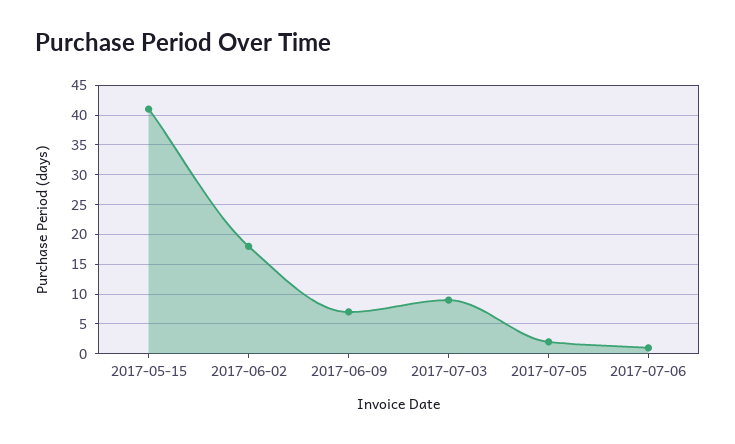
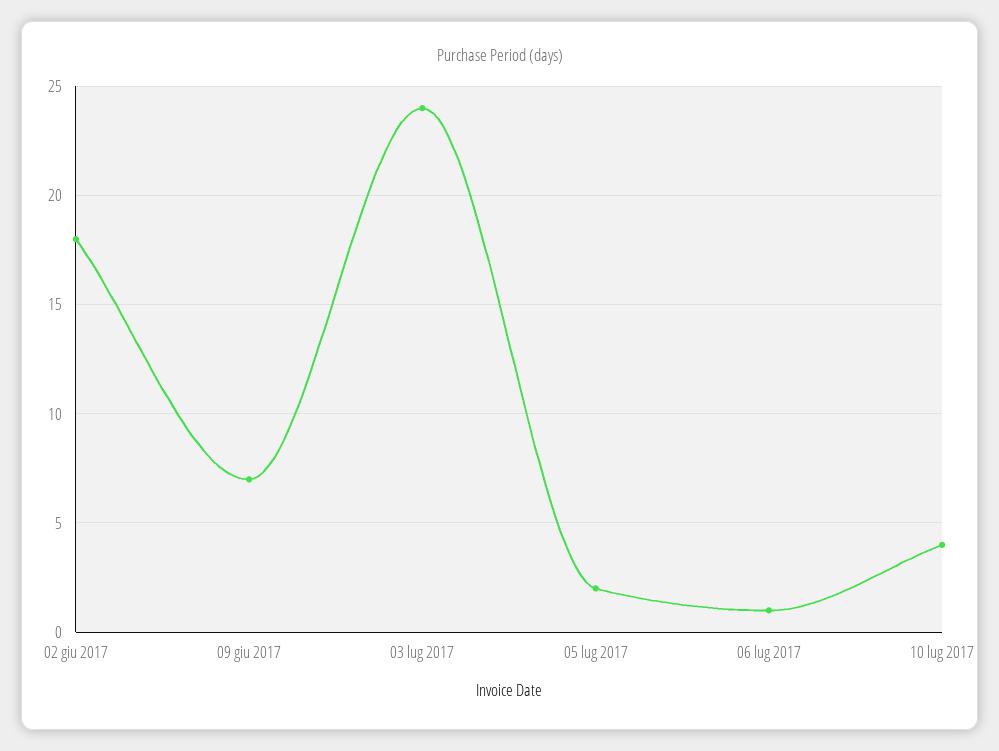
2017-05-15: 40 -> none
2017-07-03: 10 -> 24
10 lug 2017: none -> 4

